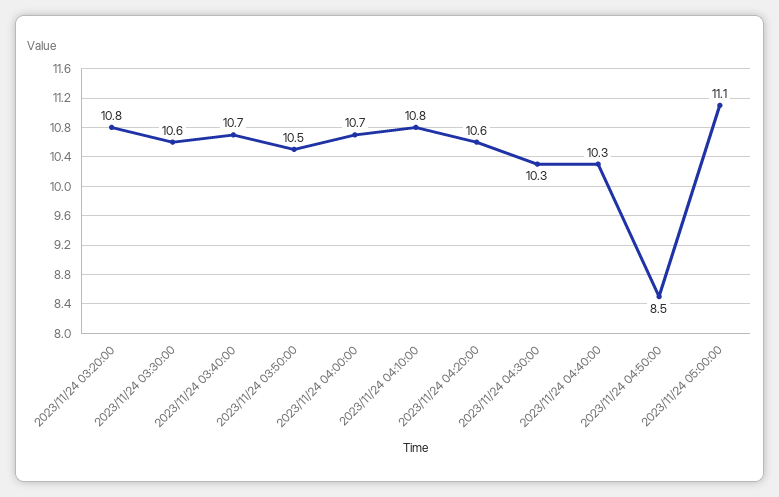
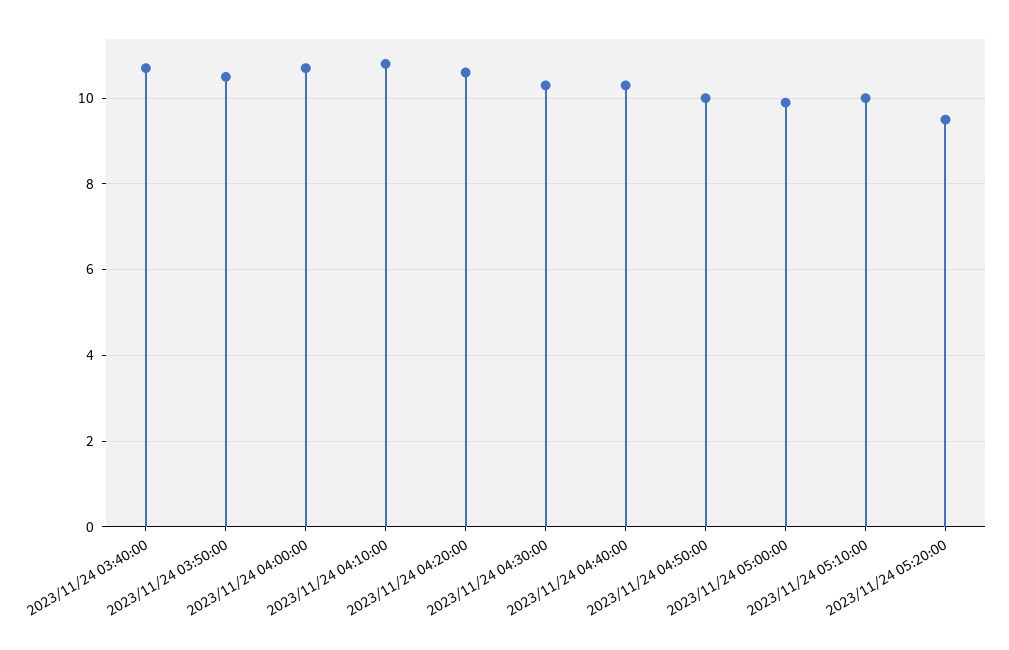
2023/11/24 03:20:00: 10.8 -> none
2023/11/24 03:30:00: 10.6 -> none
2023/11/24 04:50:00: 8.5 -> 10
2023/11/24 05:00:00: 11.1 -> 10
2023/11/24 05:10:00: none -> 10
2023/11/24 05:20:00: none -> 9.5

